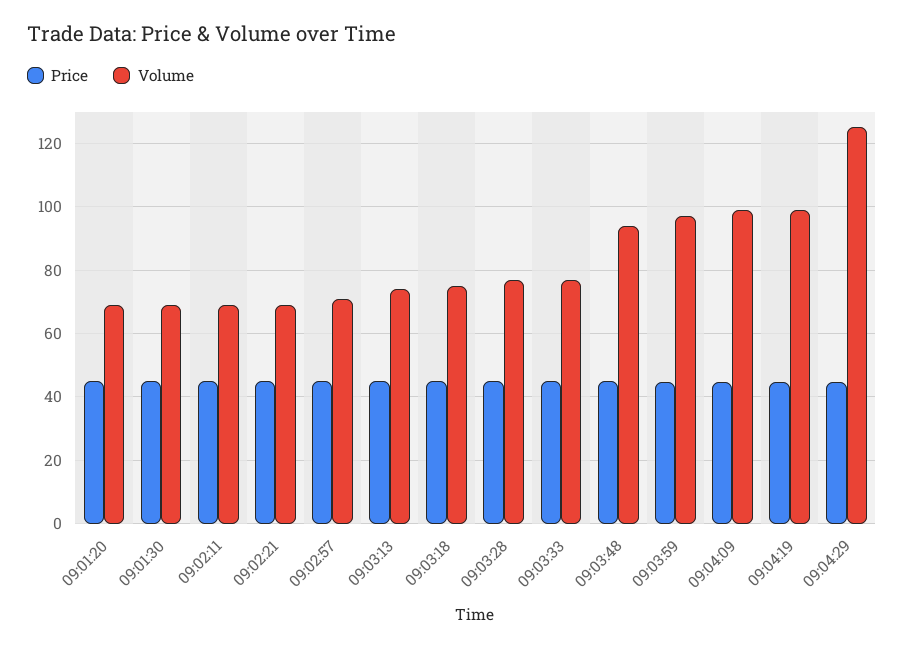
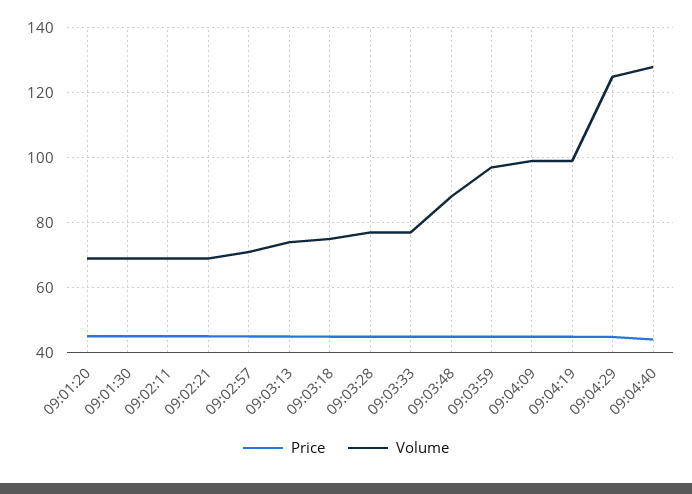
Volume, 09:03:48: 94 -> 88
Price, 09:04:40: none -> 44
Volume, 09:04:40: none -> 128

